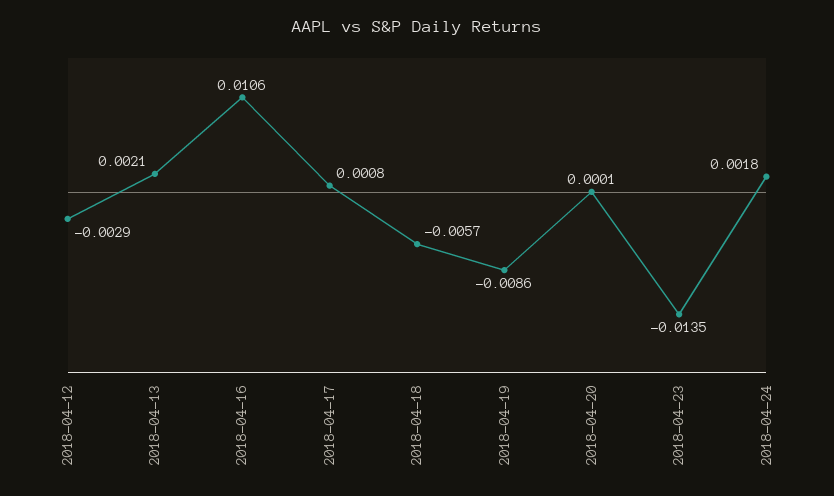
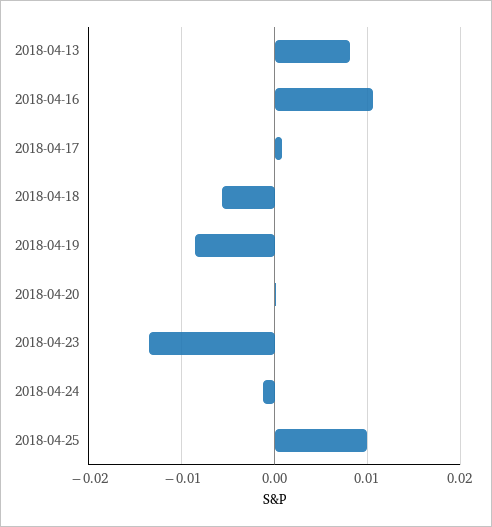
2018-04-12: -0.0029 -> none
2018-04-13: 0.0021 -> 0.008
2018-04-24: 0.0018 -> -0.001
2018-04-25: none -> 0.01

